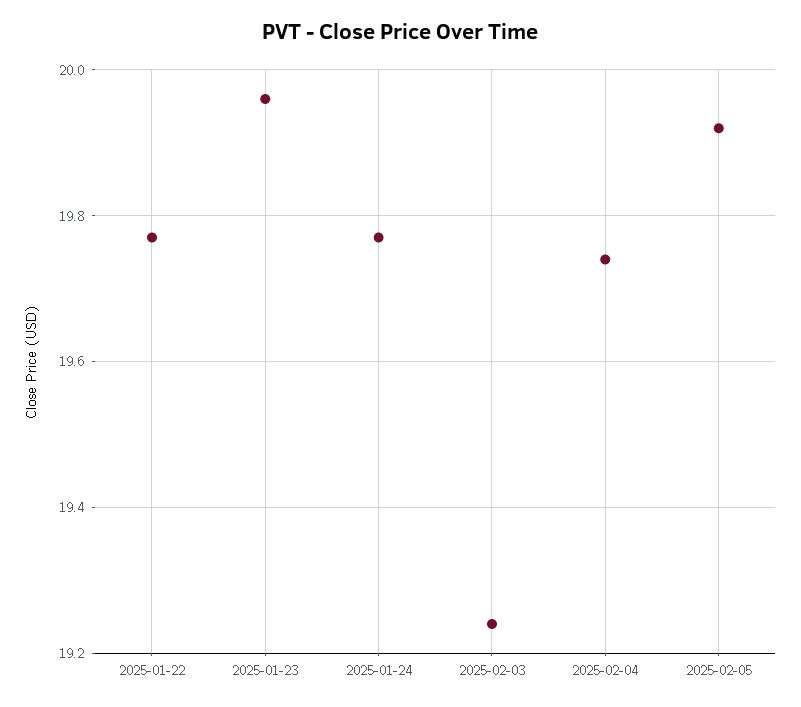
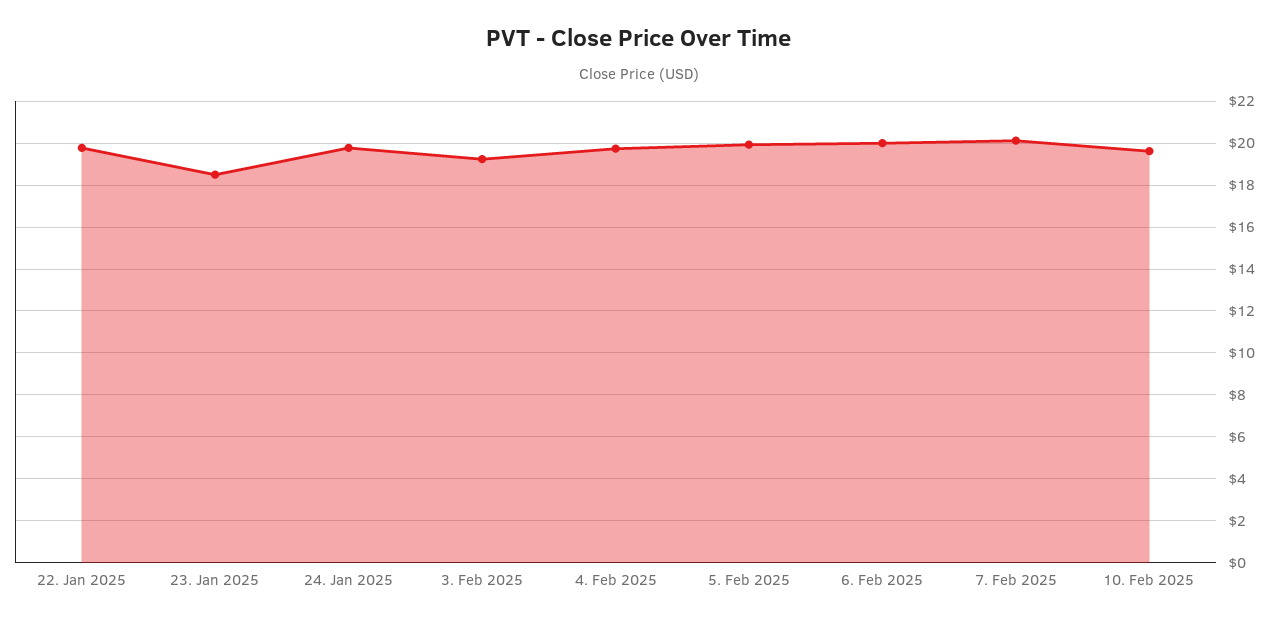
2025-01-23: 19.95 -> 18.5
6. Feb 2025: none -> 20
7. Feb 2025: none -> 20
10. Feb 2025: none -> 19.5

